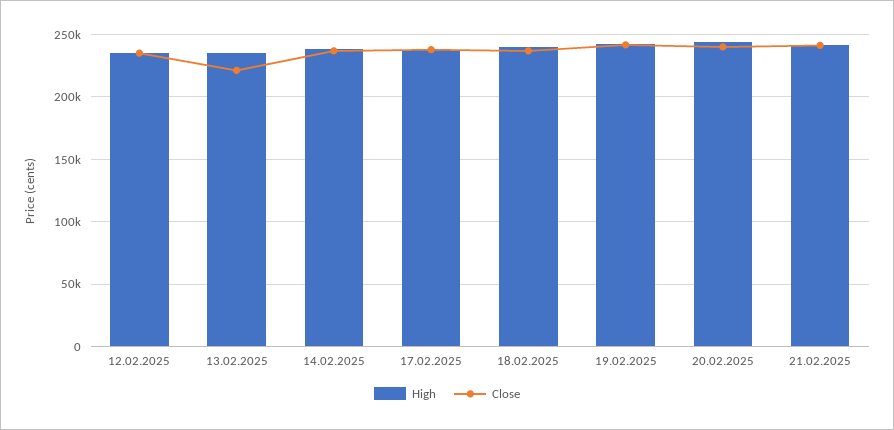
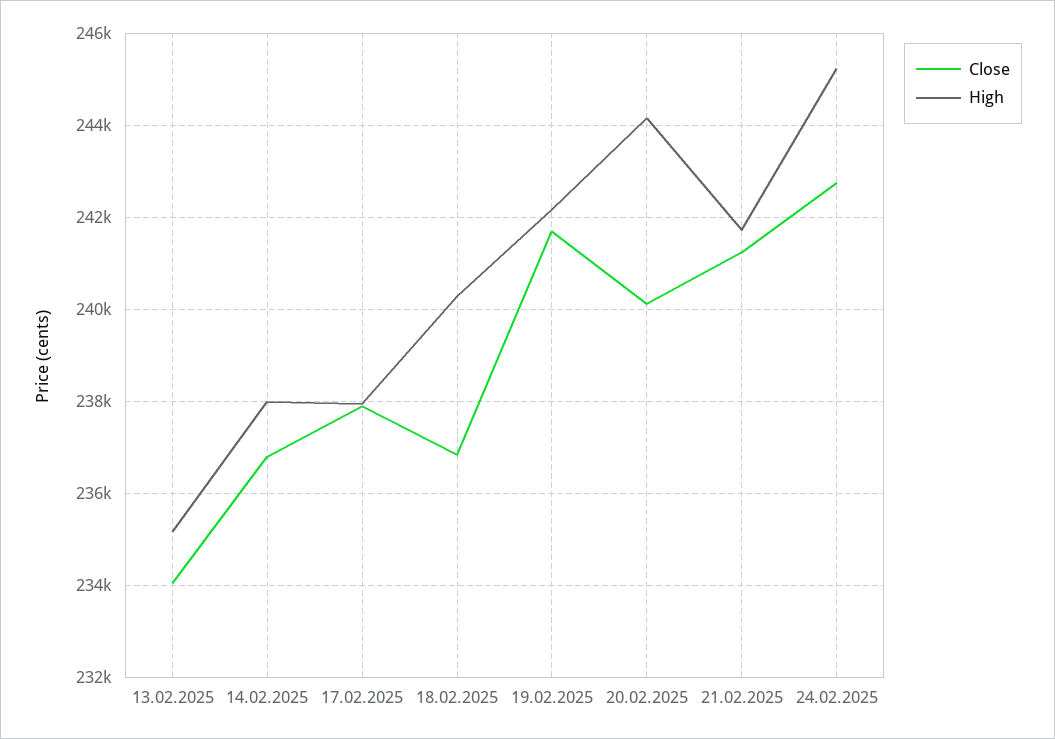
High, 12.02.2025: 235000 -> none
Close, 12.02.2025: 235000 -> none
Close, 13.02.2025: 220000 -> 234000
Close, 24.02.2025: none -> 242800
High, 24.02.2025: none -> 245200

